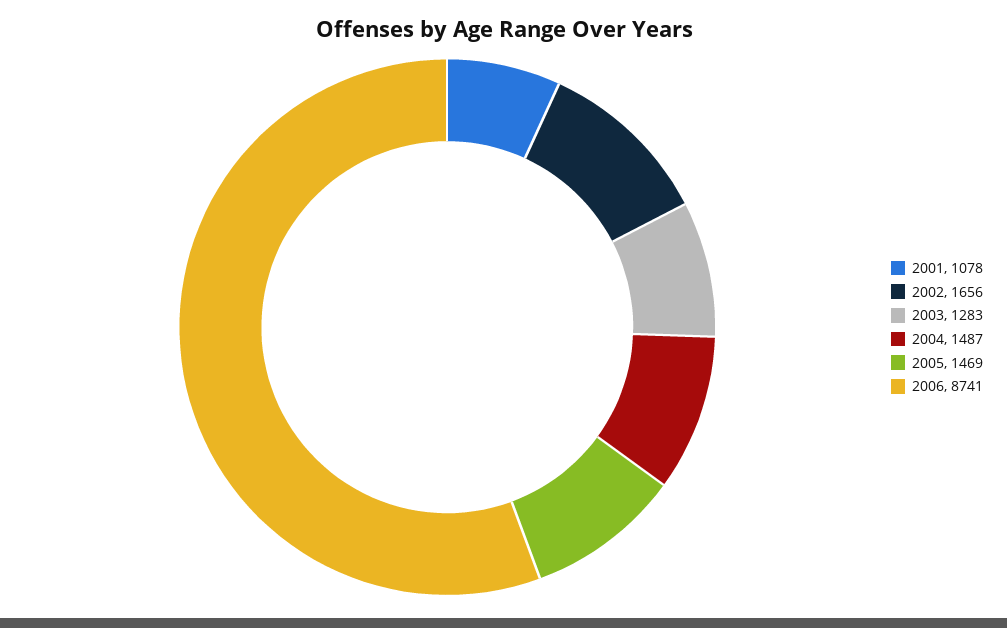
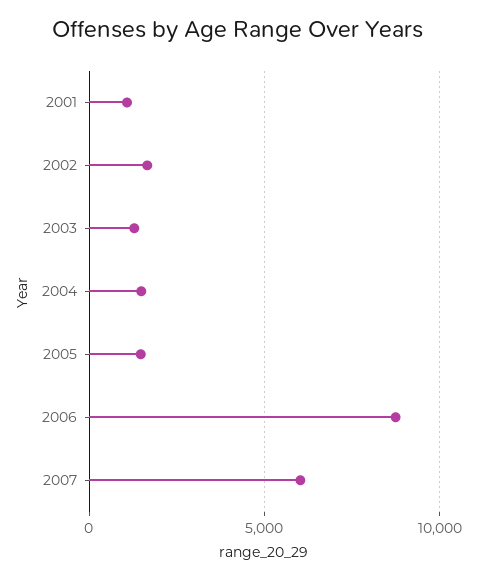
2007: none -> 6000

